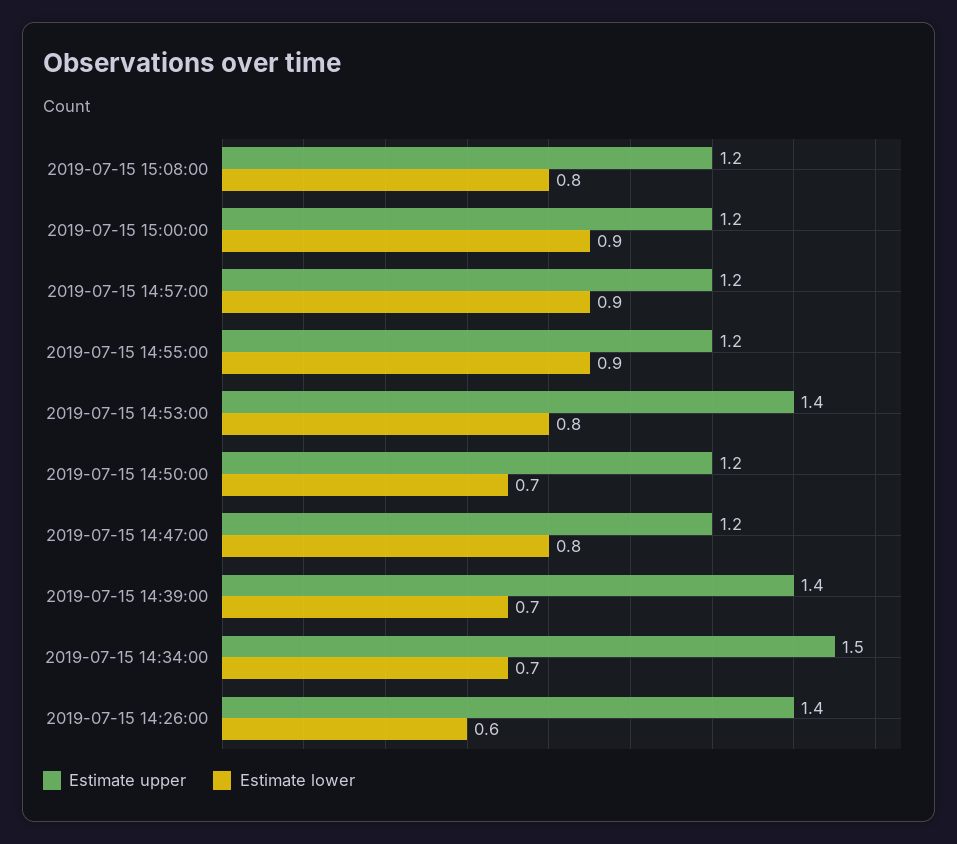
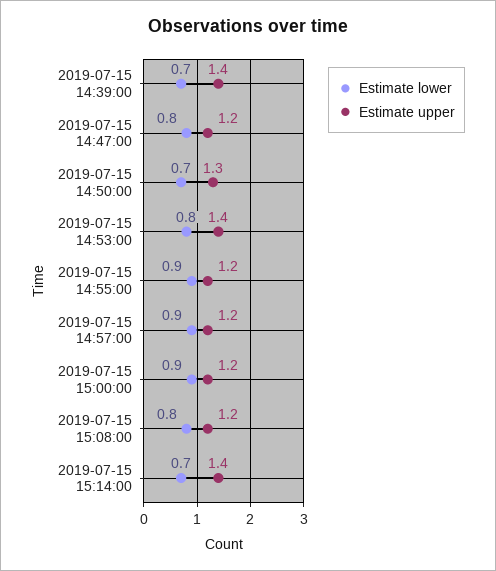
Estimate upper, 2019-07-15 14:50:00: 1.2 -> 1.3
Estimate upper, 2019-07-15 14:34:00: 1.5 -> none
Estimate lower, 2019-07-15 14:34:00: 0.7 -> none
Estimate upper, 2019-07-15 14:26:00: 1.4 -> none
Estimate lower, 2019-07-15 14:26:00: 0.6 -> none
Estimate lower, 2019-07-15 15:14:00: none -> 0.7
Estimate upper, 2019-07-15 15:14:00: none -> 1.4

